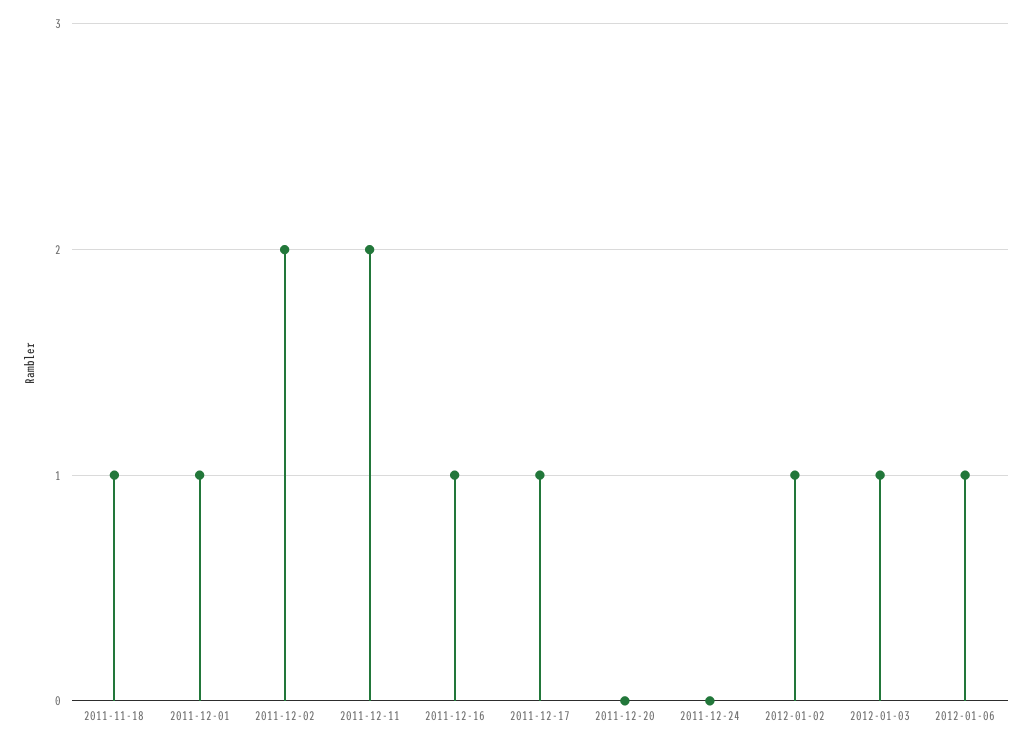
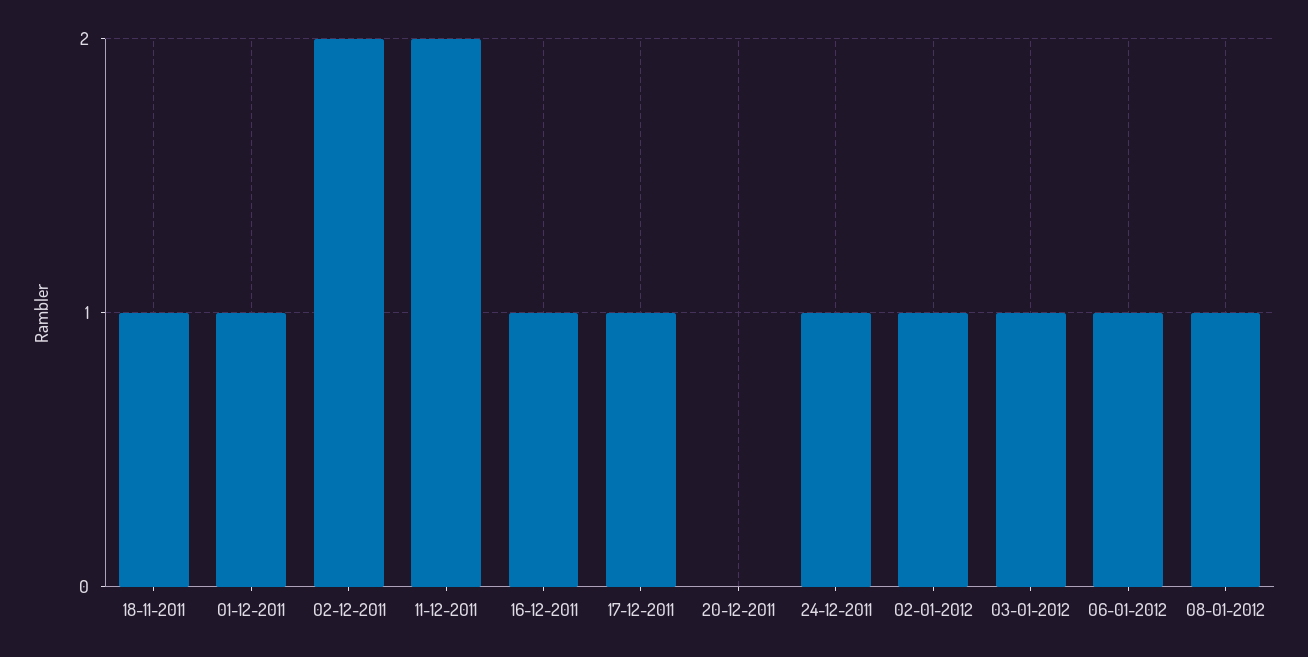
2011-12-24: 0 -> 1
08-01-2012: none -> 1

